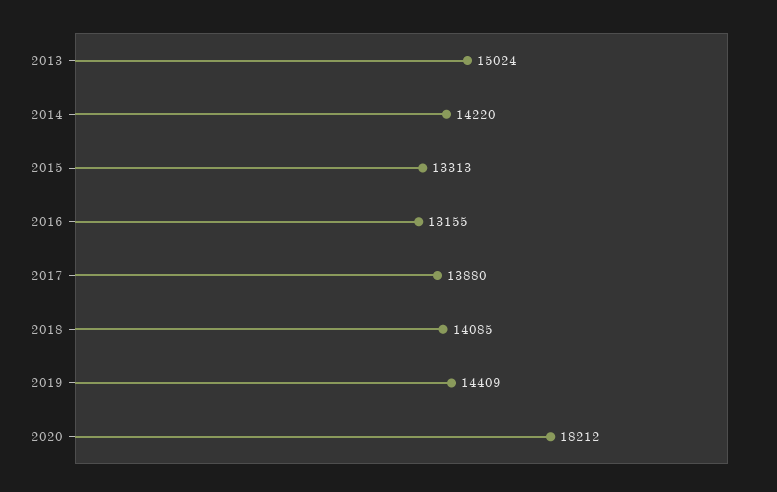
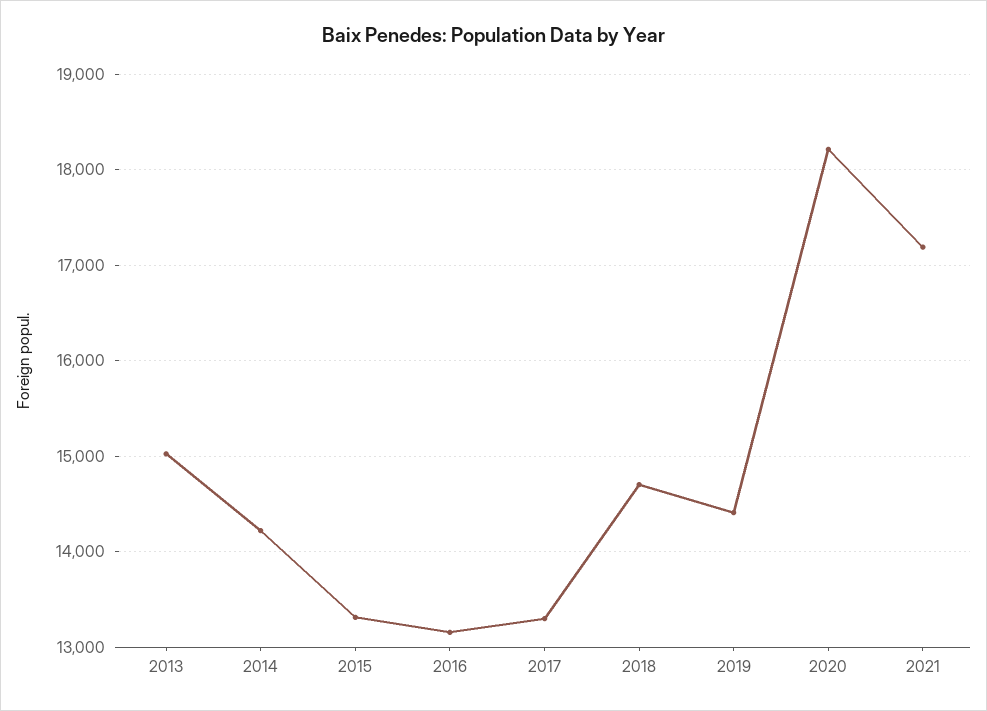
2017: 13880 -> 13300
2018: 14085 -> 14700
2021: none -> 17200

